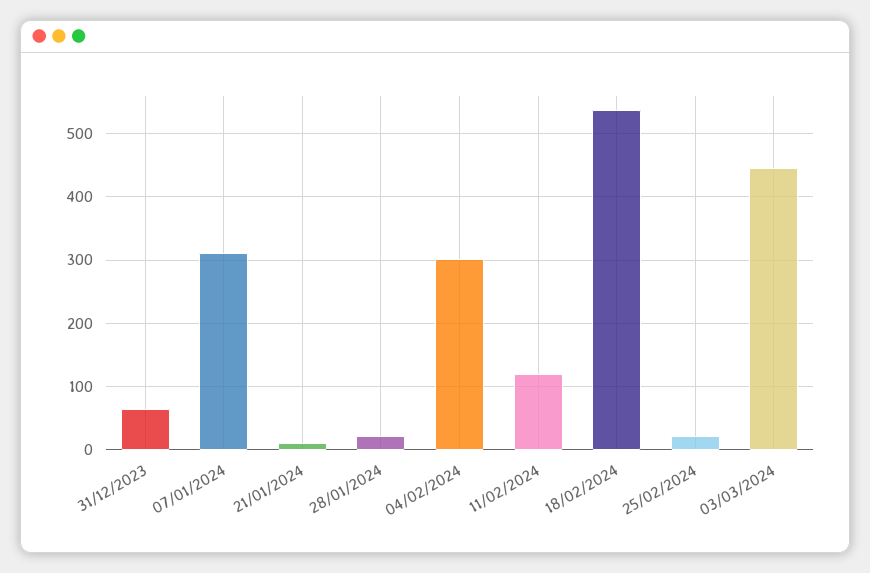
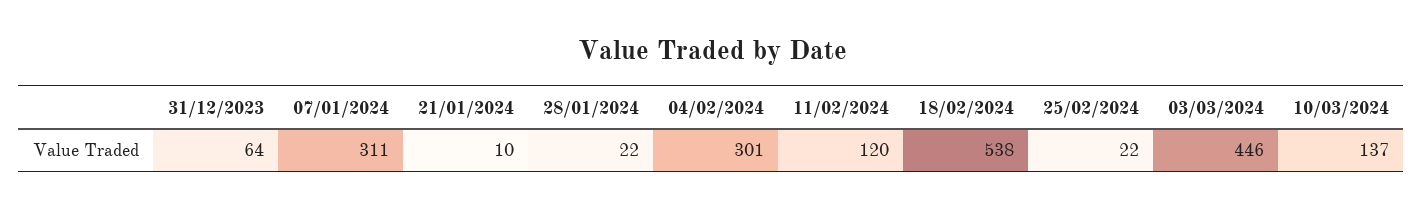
10/03/2024: none -> 137

